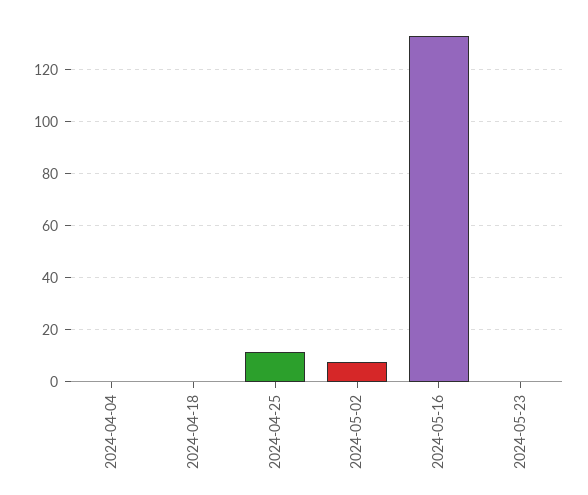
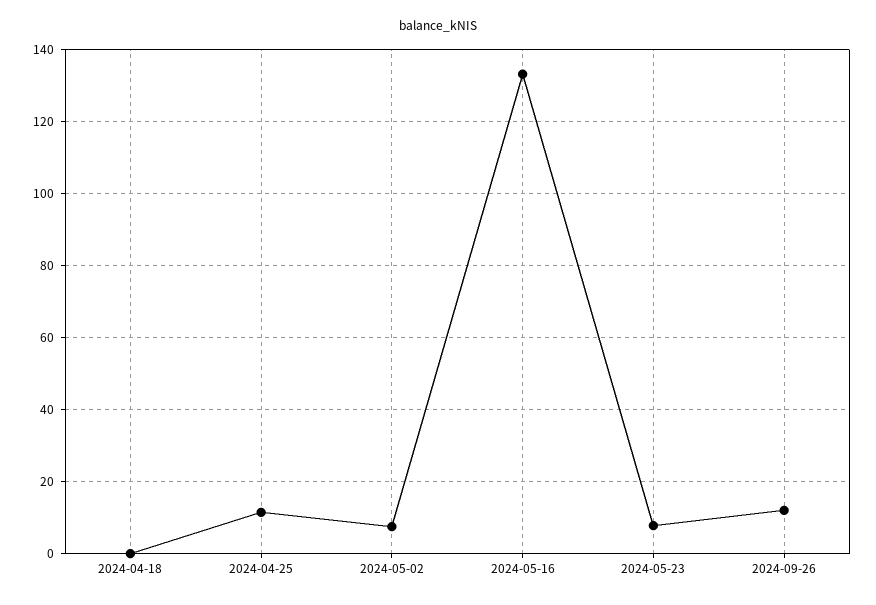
2024-04-04: 0 -> none
2024-05-23: 0 -> 8
2024-09-26: none -> 12

